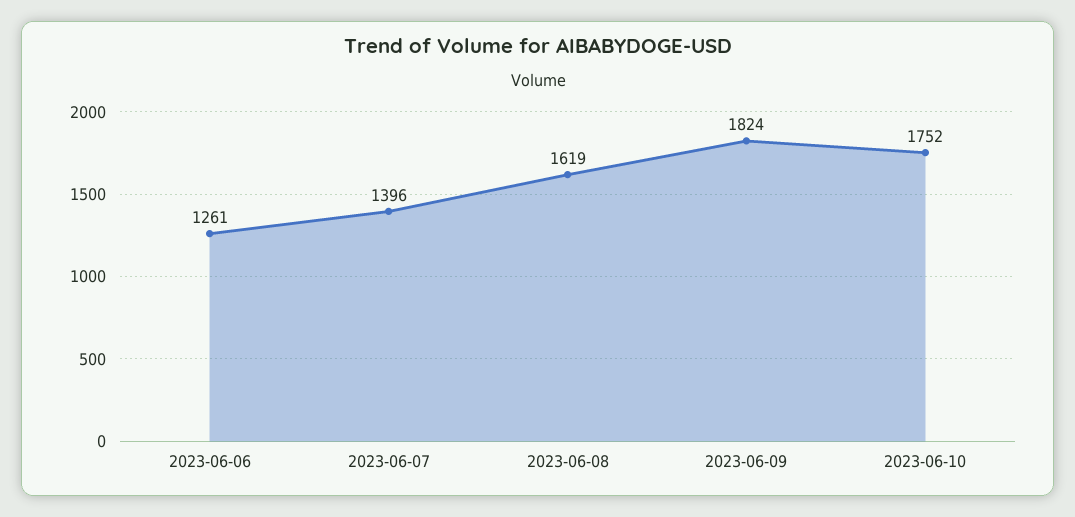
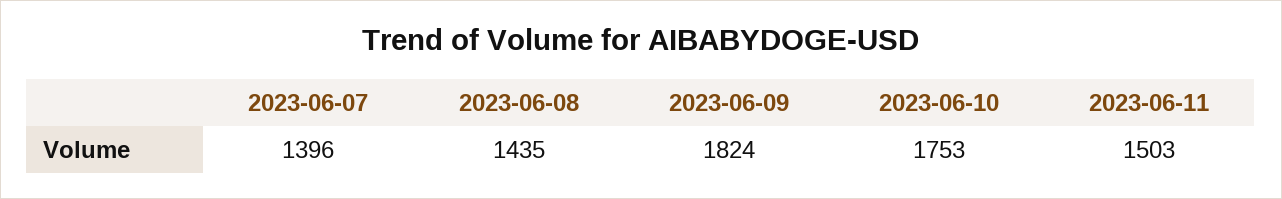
2023-06-06: 1261 -> none
2023-06-08: 1619 -> 1435
2023-06-10: 1752 -> 1753
2023-06-11: none -> 1503

